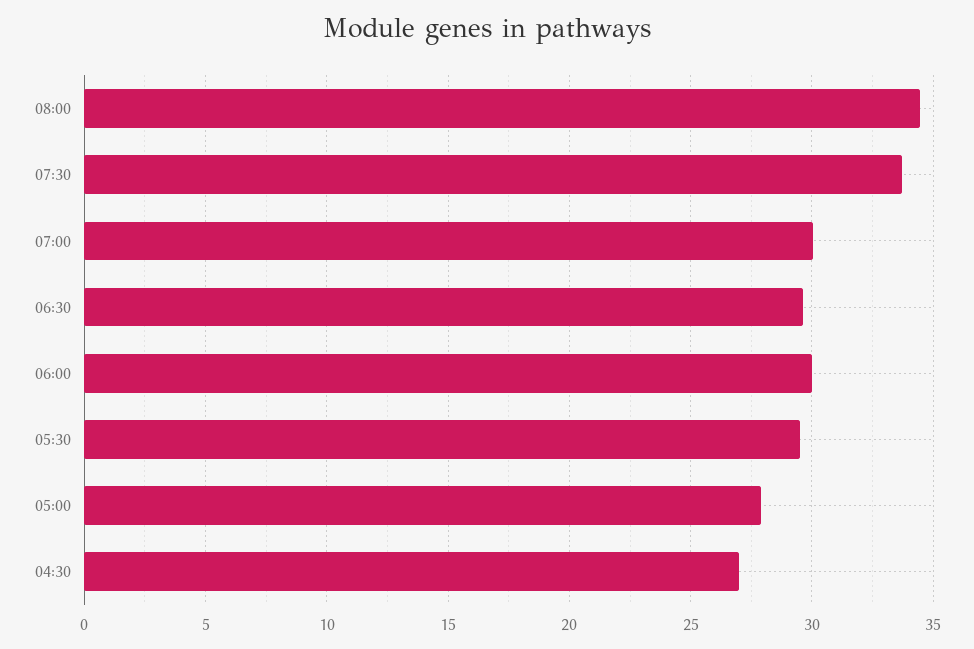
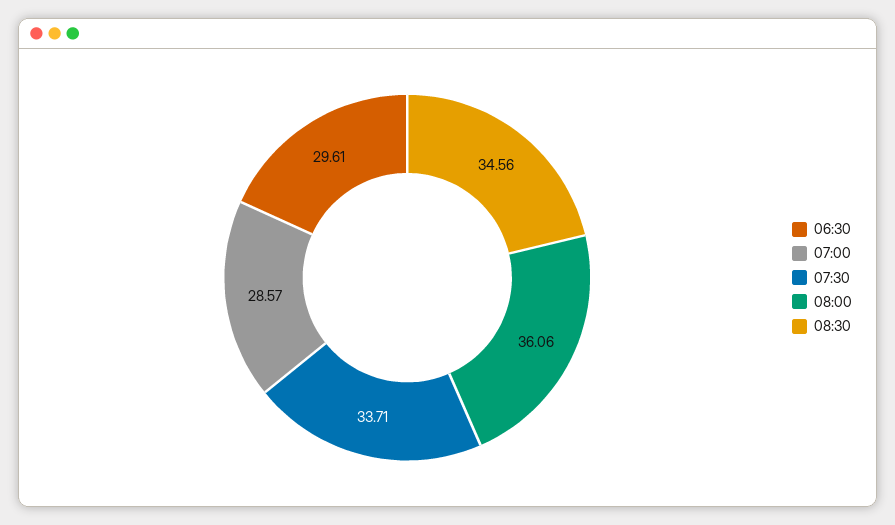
08:00: 34.5 -> 36.06
07:00: 30 -> 28.57
06:00: 30 -> none
05:30: 29.5 -> none
05:00: 28 -> none
04:30: 27 -> none
08:30: none -> 34.56

